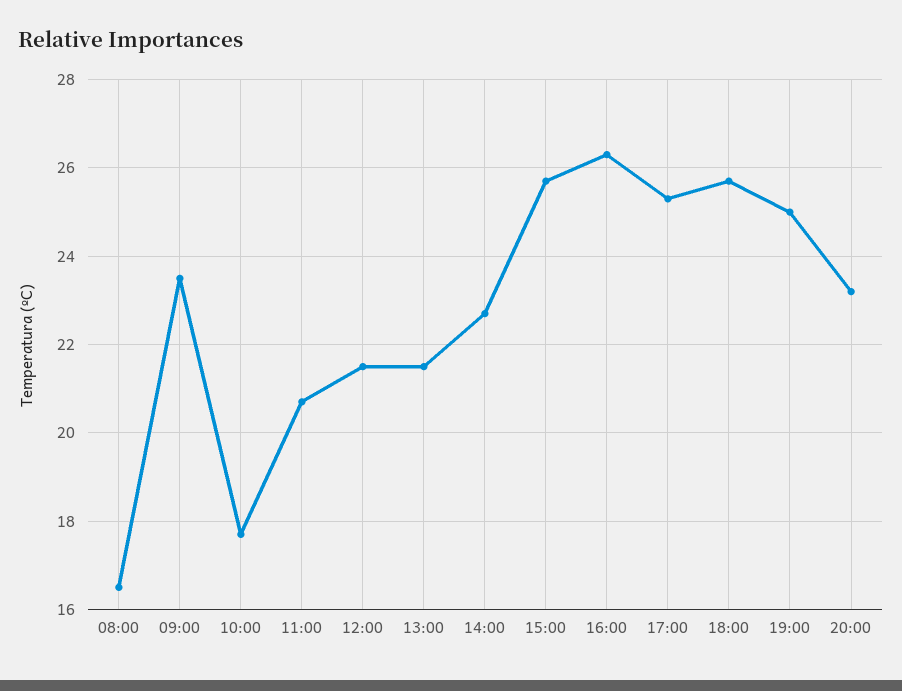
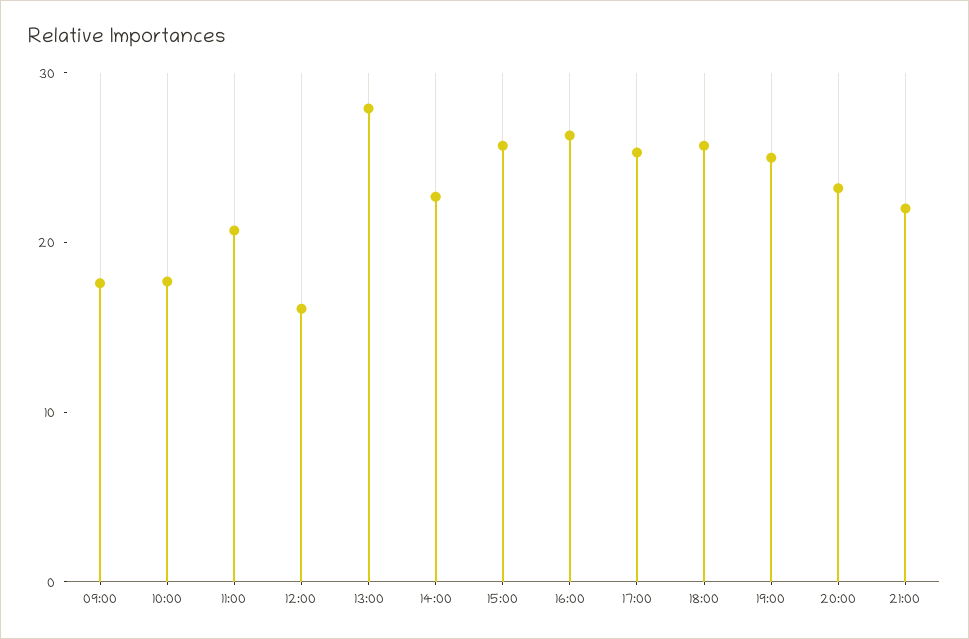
08:00: 16.5 -> none
09:00: 23.5 -> 18
12:00: 21.5 -> 16
13:00: 21.5 -> 28
21:00: none -> 22

